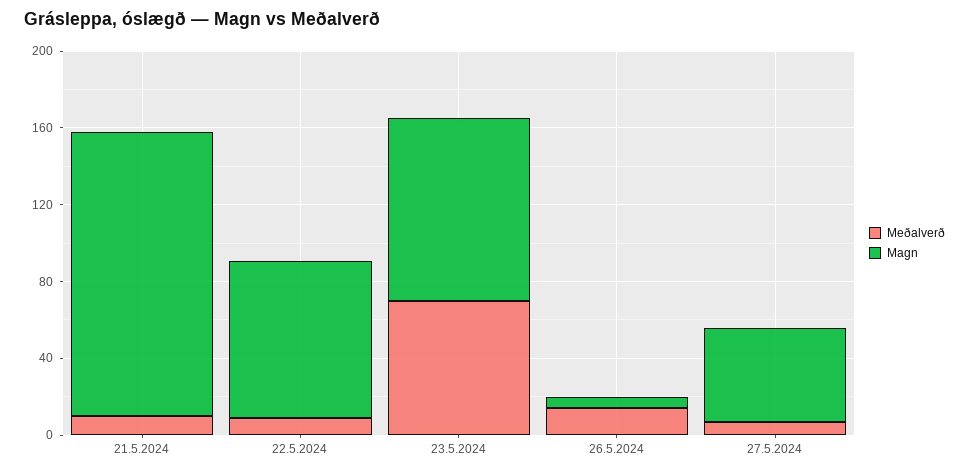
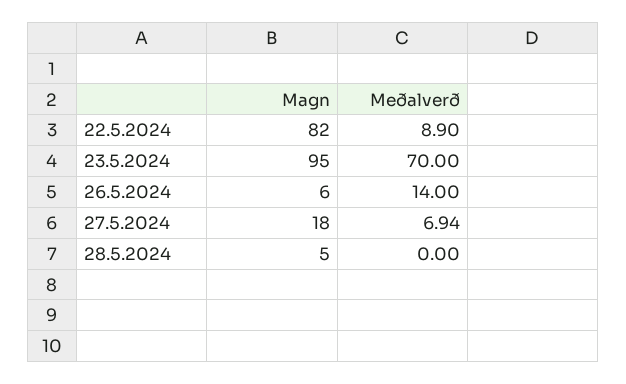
Meðalverð, 21.5.2024: 10 -> none
Magn, 21.5.2024: 150 -> none
Magn, 27.5.2024: 50 -> 18
Magn, 28.5.2024: none -> 5
Meðalverð, 28.5.2024: none -> 0

